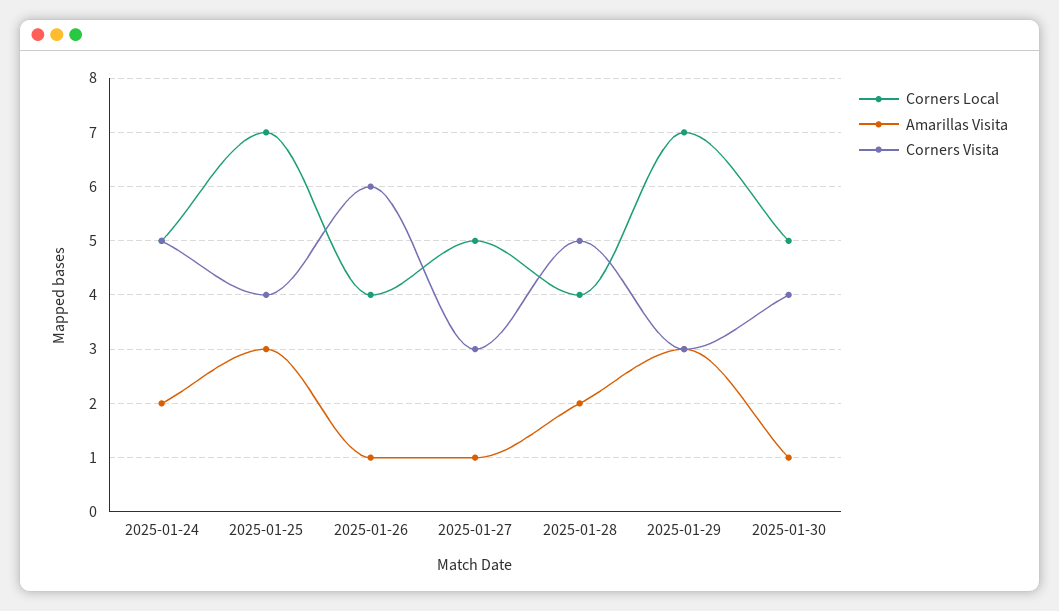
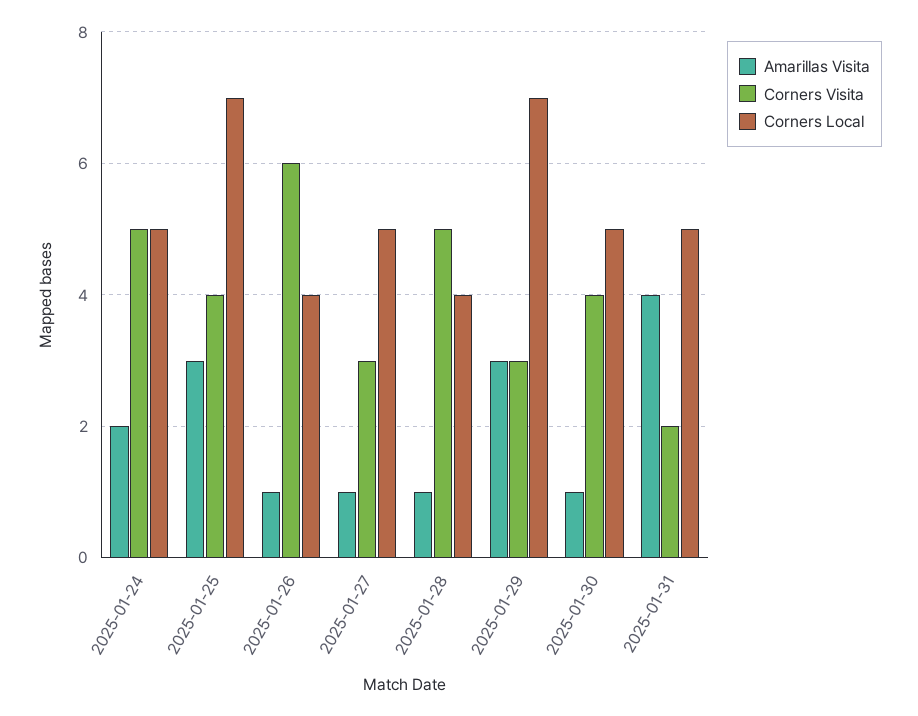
Amarillas Visita, 2025-01-28: 2 -> 1
Amarillas Visita, 2025-01-31: none -> 4
Corners Visita, 2025-01-31: none -> 2
Corners Local, 2025-01-31: none -> 5

